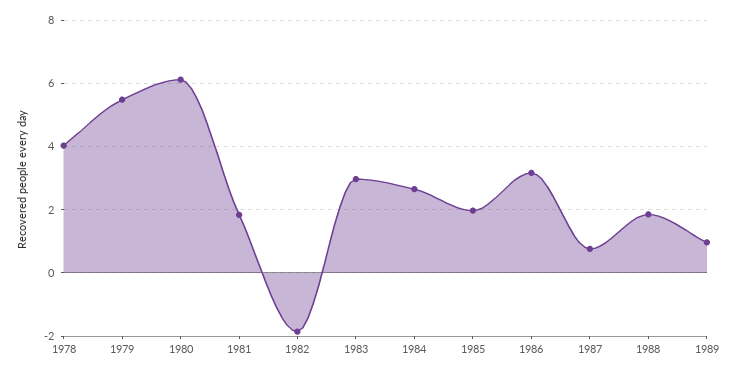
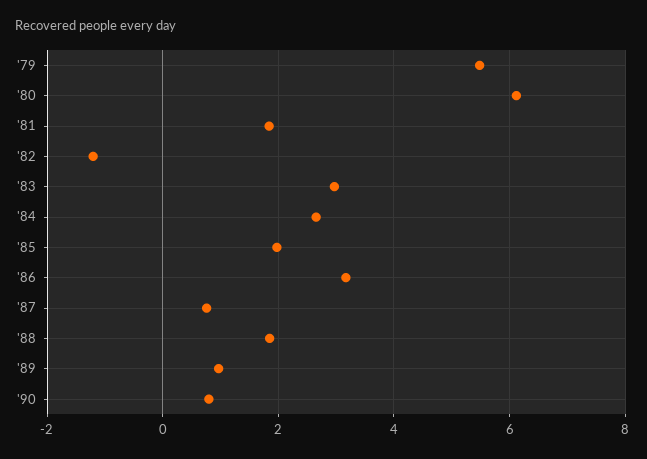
1978: 4 -> none
1982: -1.8 -> -1.2
'90: none -> 0.8

